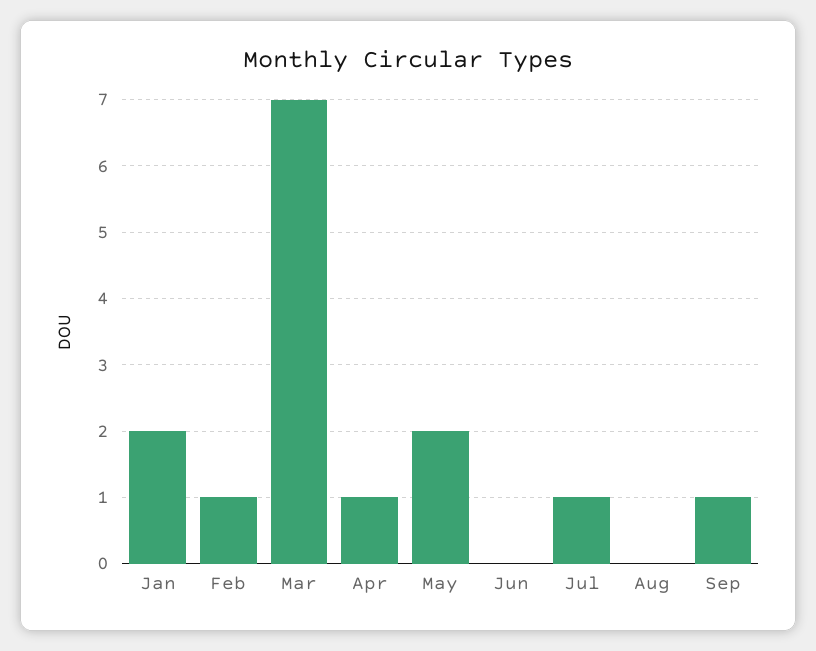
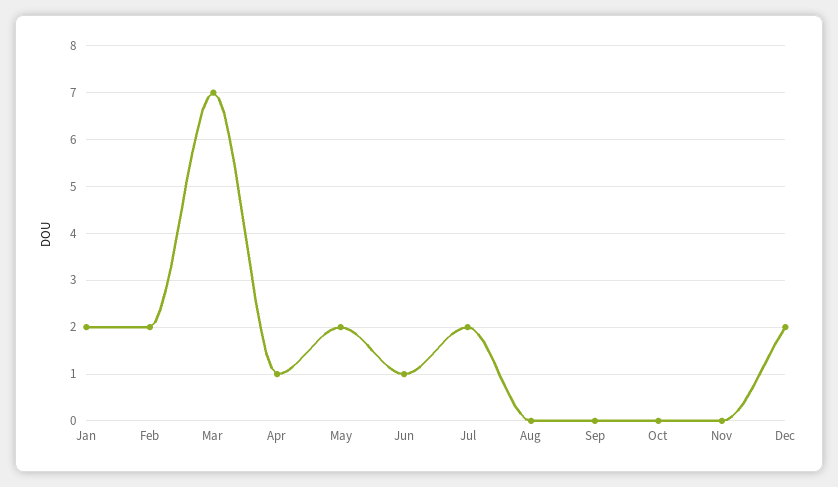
Feb: 1 -> 2
Jun: 0 -> 1
Jul: 1 -> 2
Sep: 1 -> 0
Oct: none -> 0
Nov: none -> 0
Dec: none -> 2

